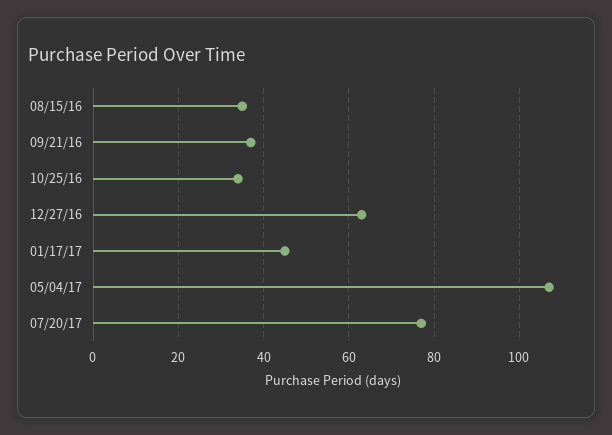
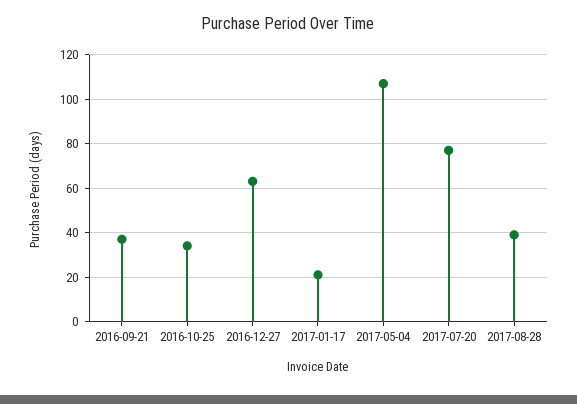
08/15/16: 35 -> none
01/17/17: 45 -> 20
2017-08-28: none -> 40

